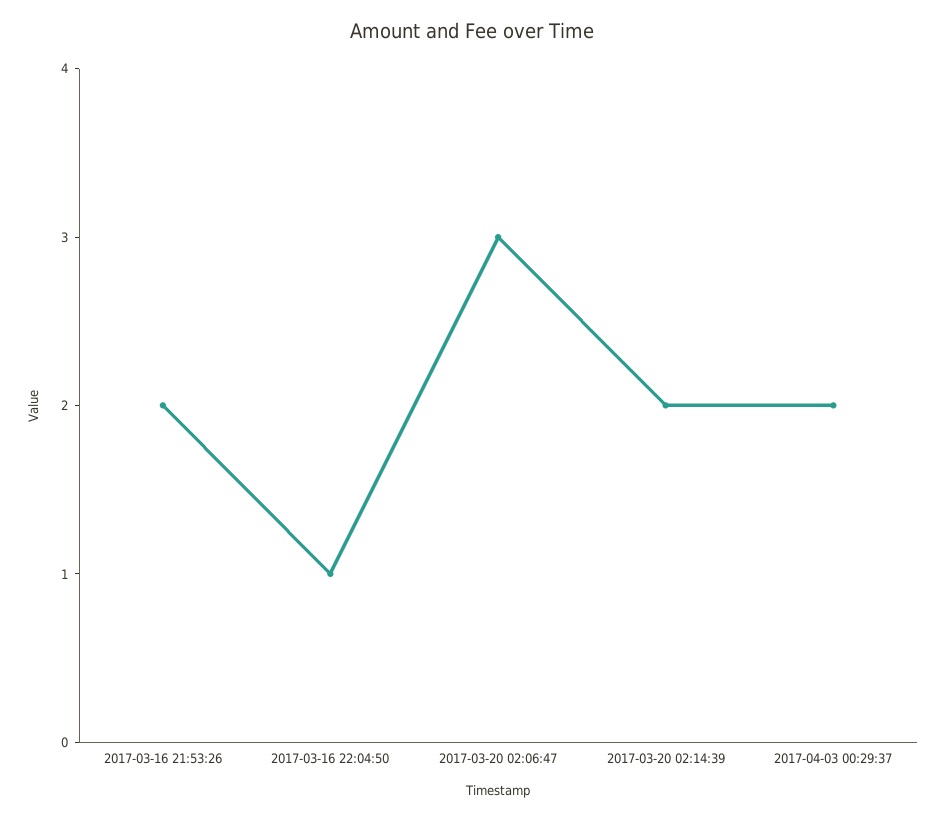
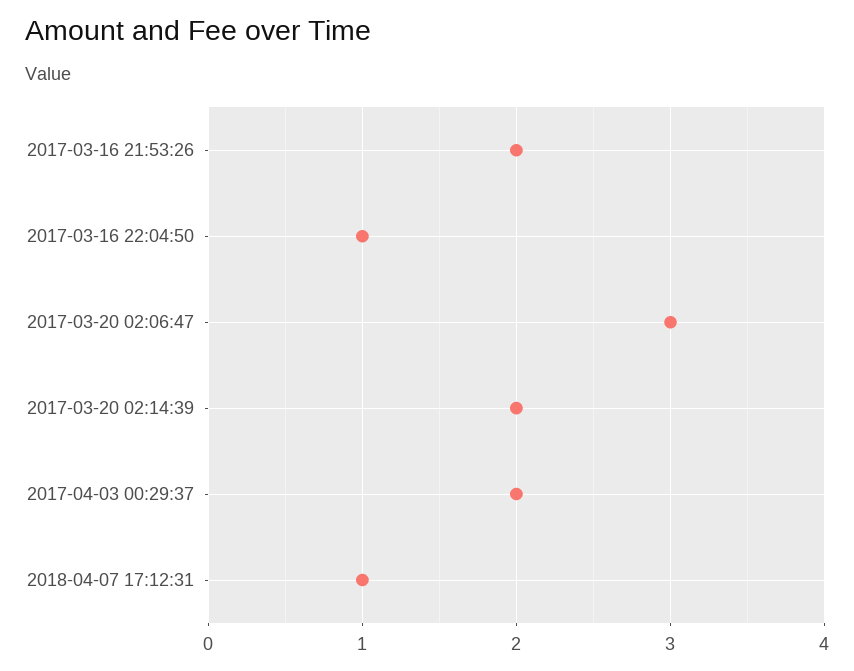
2018-04-07 17:12:31: none -> 1

